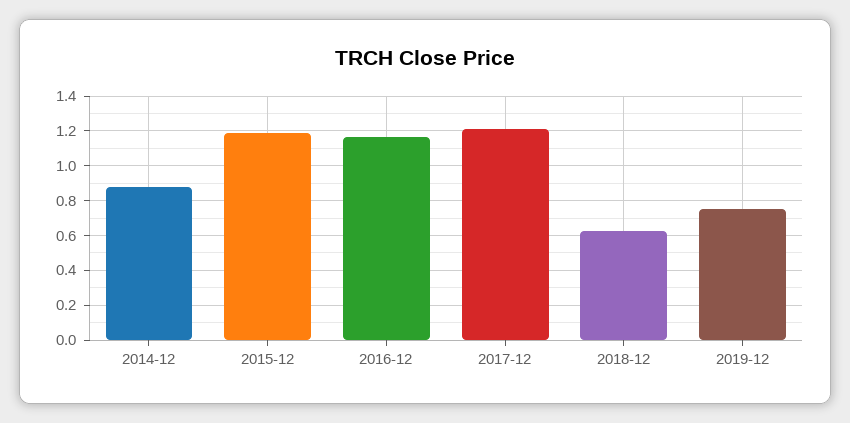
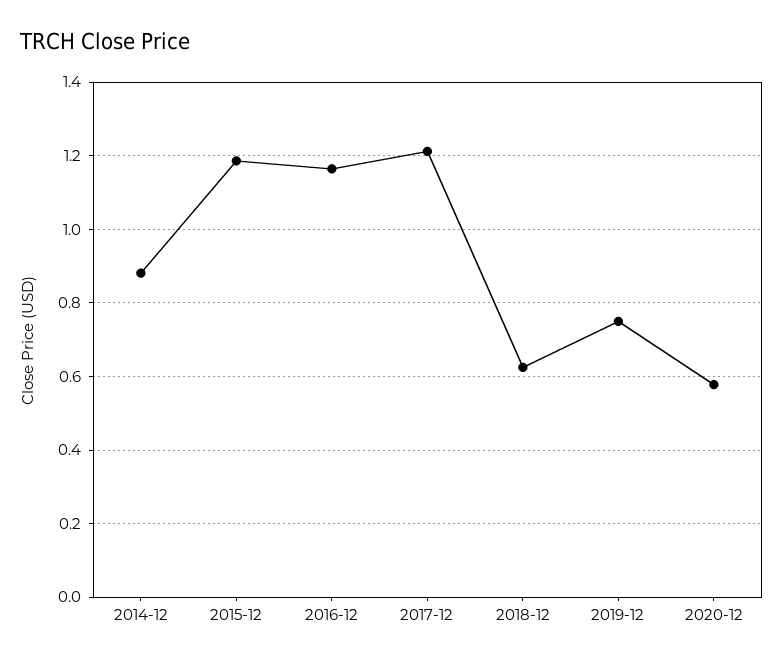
2020-12: none -> 0.58

